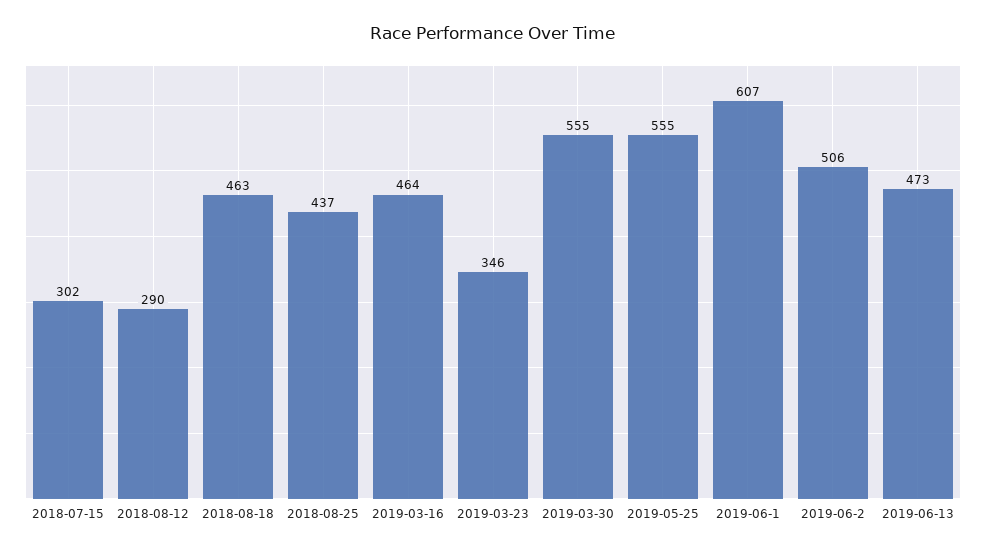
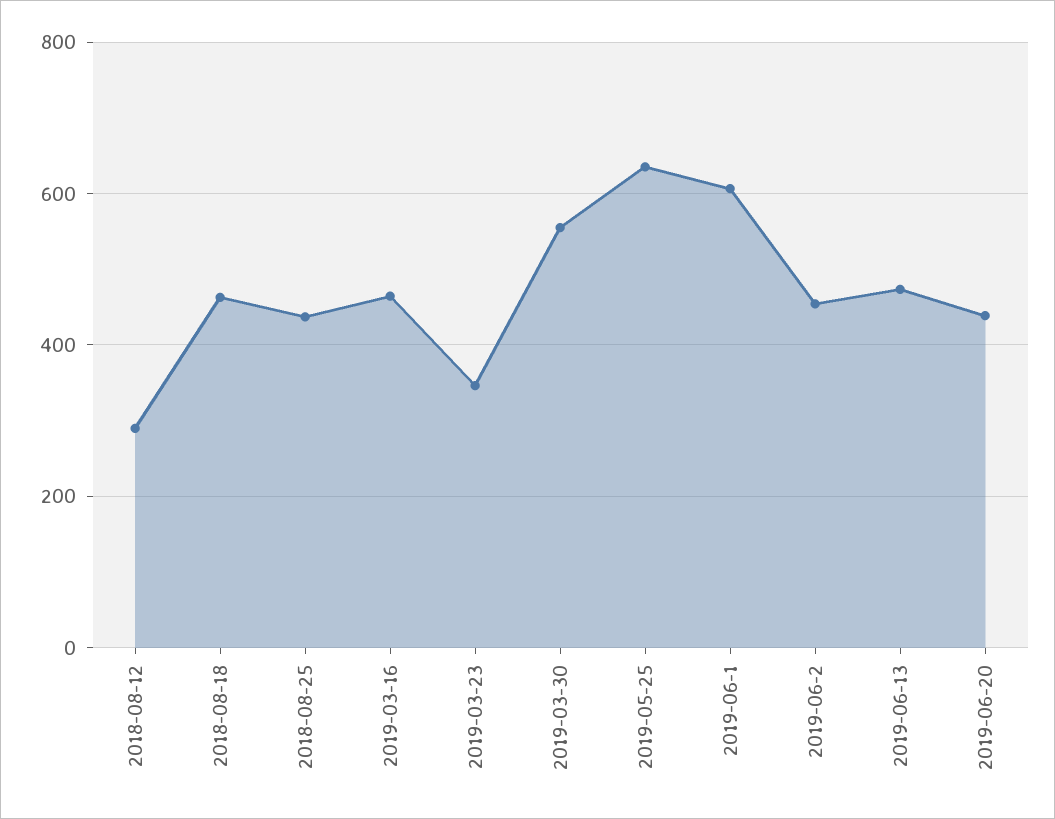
2018-07-15: 302 -> none
2019-05-25: 555 -> 640
2019-06-2: 506 -> 460
2019-06-20: none -> 440

